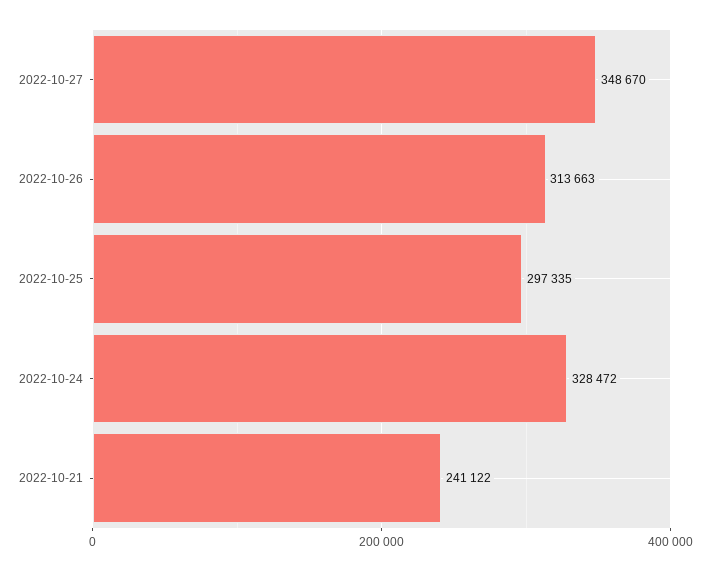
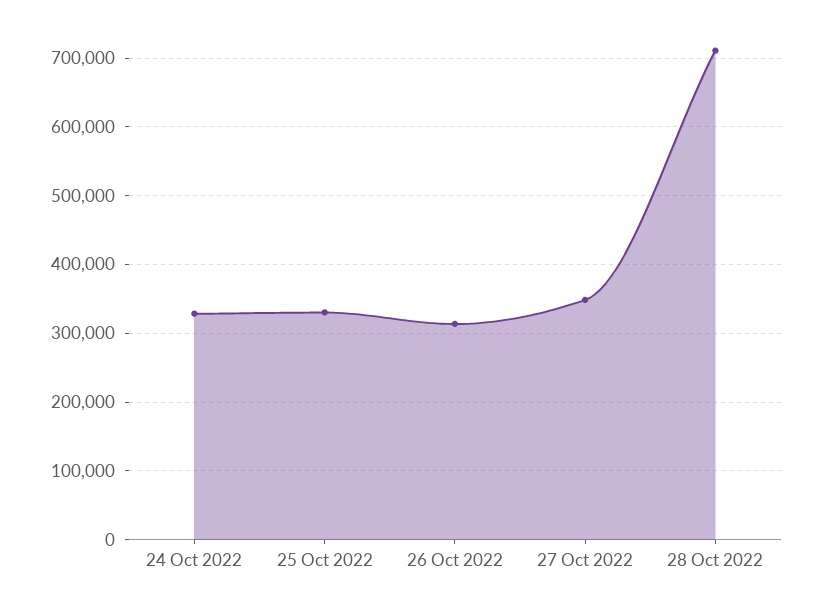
2022-10-25: 297335 -> 330000
2022-10-21: 241122 -> none
28 Oct 2022: none -> 710000

